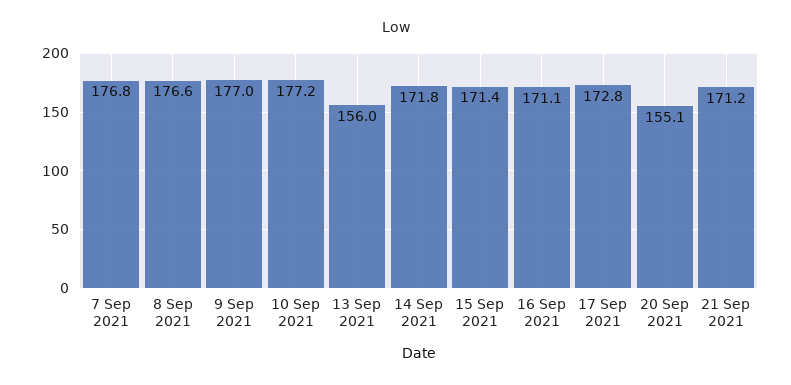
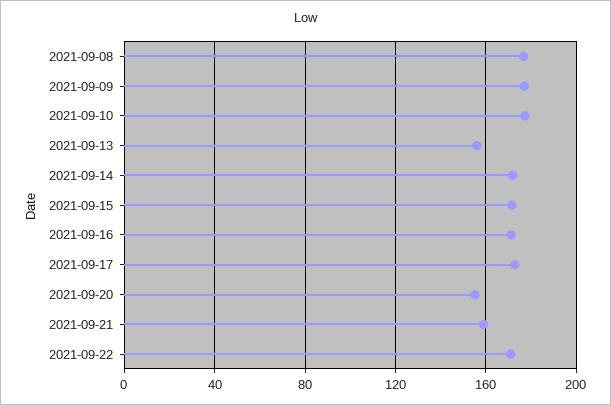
7 Sep 2021: 176.8 -> none
21 Sep 2021: 171.2 -> 160
2021-09-22: none -> 170

